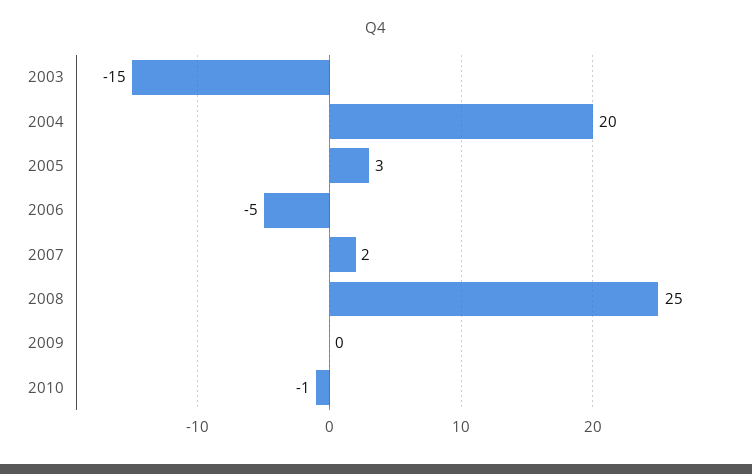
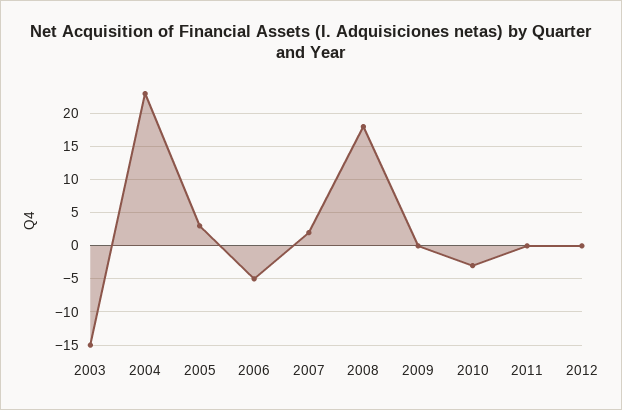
2004: 20 -> 23
2008: 25 -> 18
2010: -1 -> -3
2011: none -> 0
2012: none -> 0

